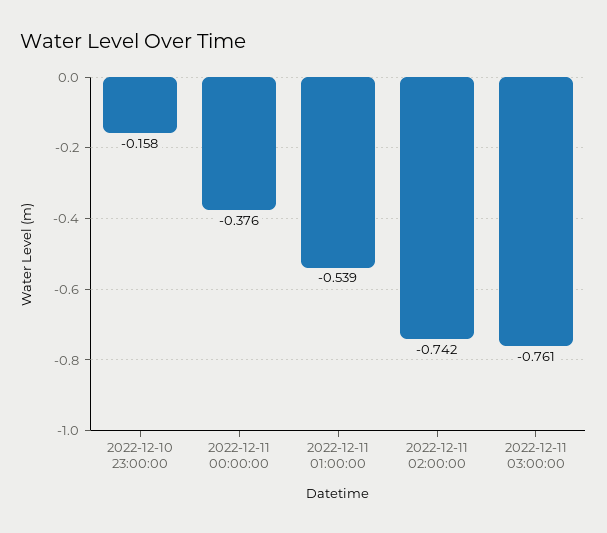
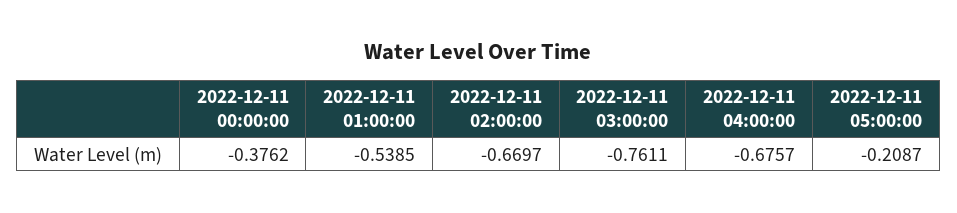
2022-12-10 23:00:00: -0.158 -> none
2022-12-11 02:00:00: -0.742 -> -0.6697
2022-12-11 04:00:00: none -> -0.6757
2022-12-11 05:00:00: none -> -0.2087

